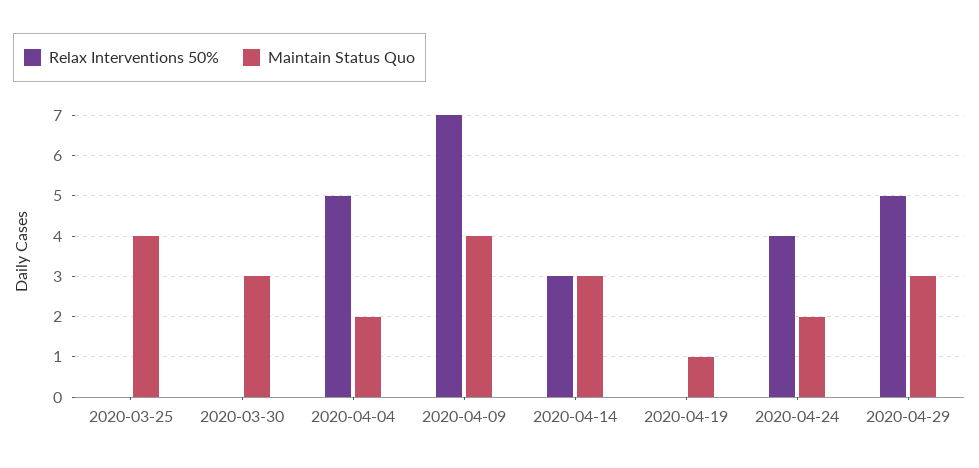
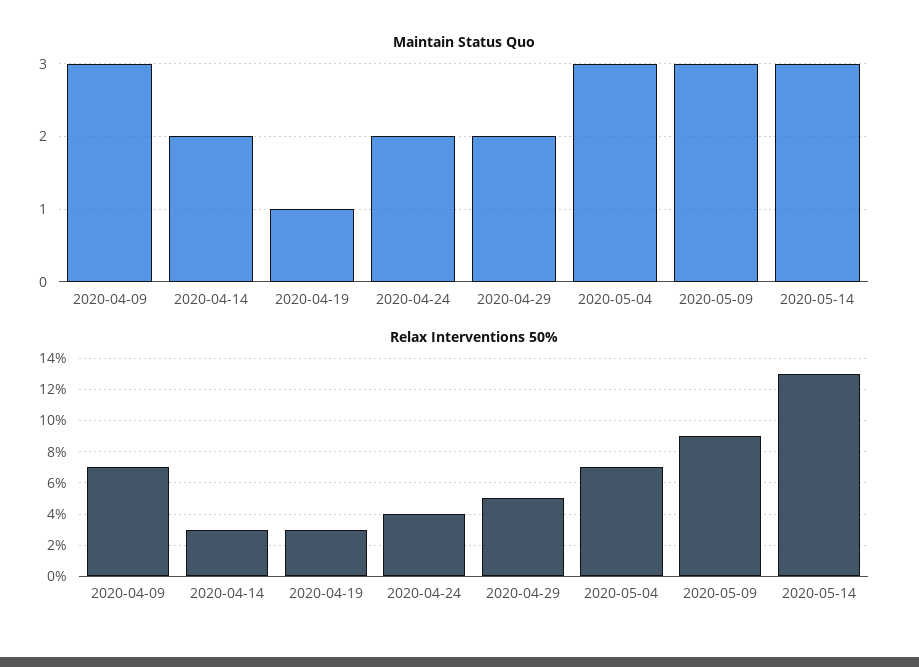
Relax Interventions 50%, 2020-03-25: 0 -> none
Maintain Status Quo, 2020-03-25: 4 -> none
Relax Interventions 50%, 2020-03-30: 0 -> none
Maintain Status Quo, 2020-03-30: 3 -> none
Relax Interventions 50%, 2020-04-04: 5 -> none
Maintain Status Quo, 2020-04-04: 2 -> none
Maintain Status Quo, 2020-04-09: 4 -> 3
Maintain Status Quo, 2020-04-14: 3 -> 2
Relax Interventions 50%, 2020-04-19: 0 -> 3
Maintain Status Quo, 2020-04-29: 3 -> 2
Maintain Status Quo, 2020-05-04: none -> 3
Maintain Status Quo, 2020-05-09: none -> 3
Maintain Status Quo, 2020-05-14: none -> 3
Relax Interventions 50%, 2020-05-04: none -> 7
Relax Interventions 50%, 2020-05-09: none -> 9
Relax Interventions 50%, 2020-05-14: none -> 13

